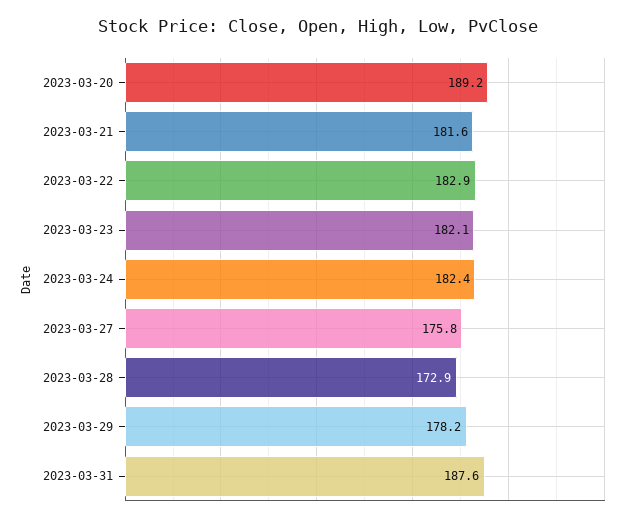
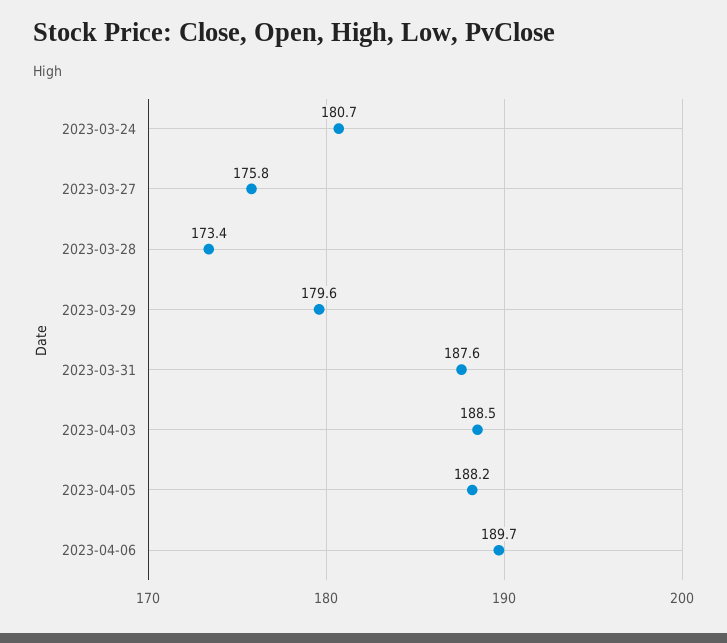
2023-03-20: 189.2 -> none
2023-03-21: 181.6 -> none
2023-03-22: 182.9 -> none
2023-03-23: 182.1 -> none
2023-03-24: 182.4 -> 180.7
2023-03-28: 172.9 -> 173.4
2023-03-29: 178.2 -> 179.6
2023-04-03: none -> 188.5
2023-04-05: none -> 188.2
2023-04-06: none -> 189.7

